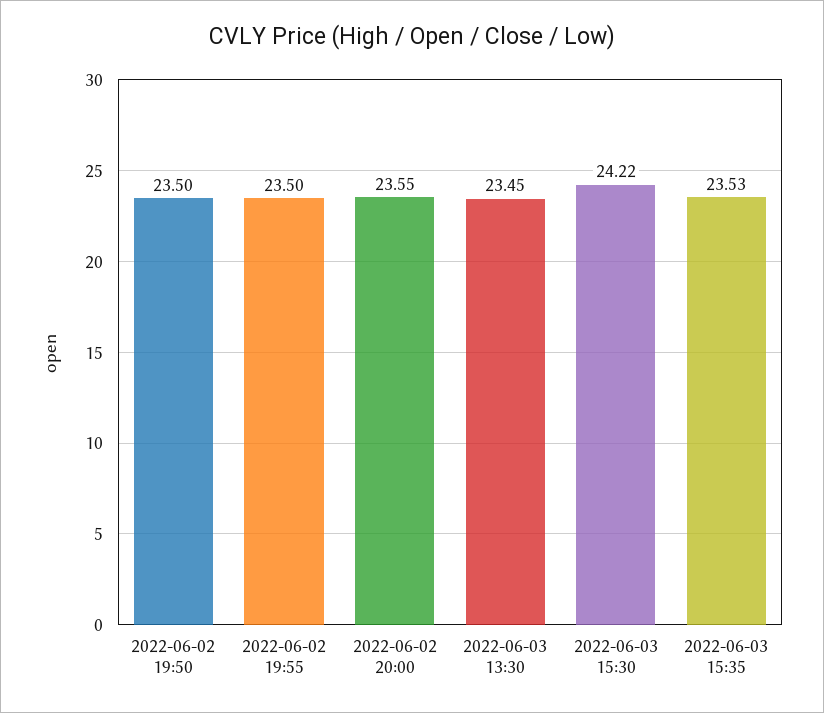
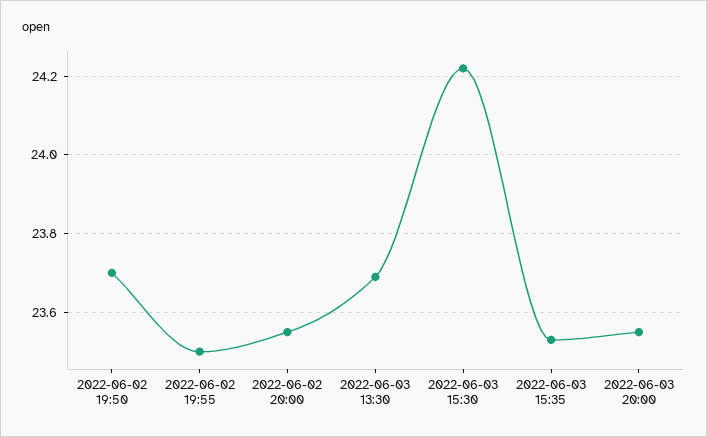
2022-06-02 19:50: 23.5 -> 23.7
2022-06-03 13:30: 23.45 -> 23.7
2022-06-03 20:00: none -> 23.55

